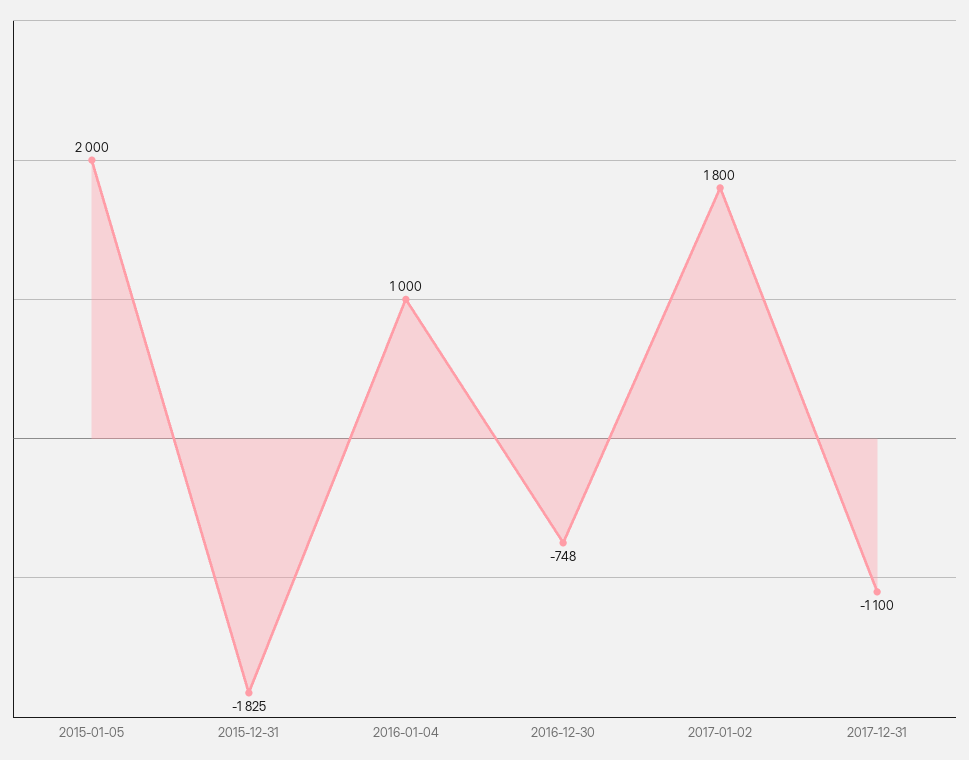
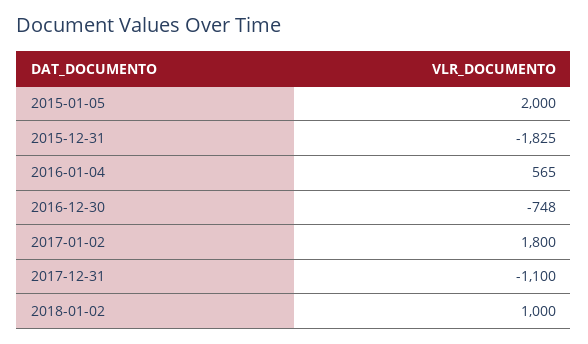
2016-01-04: 1000 -> 565
2018-01-02: none -> 1000

